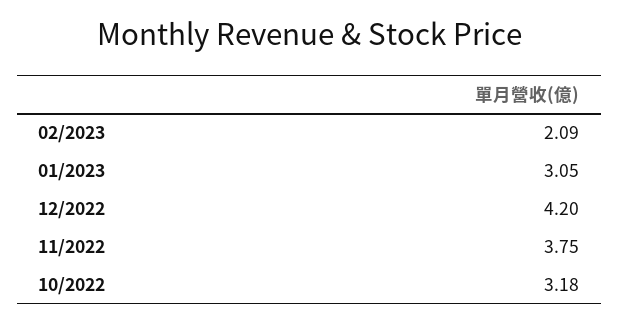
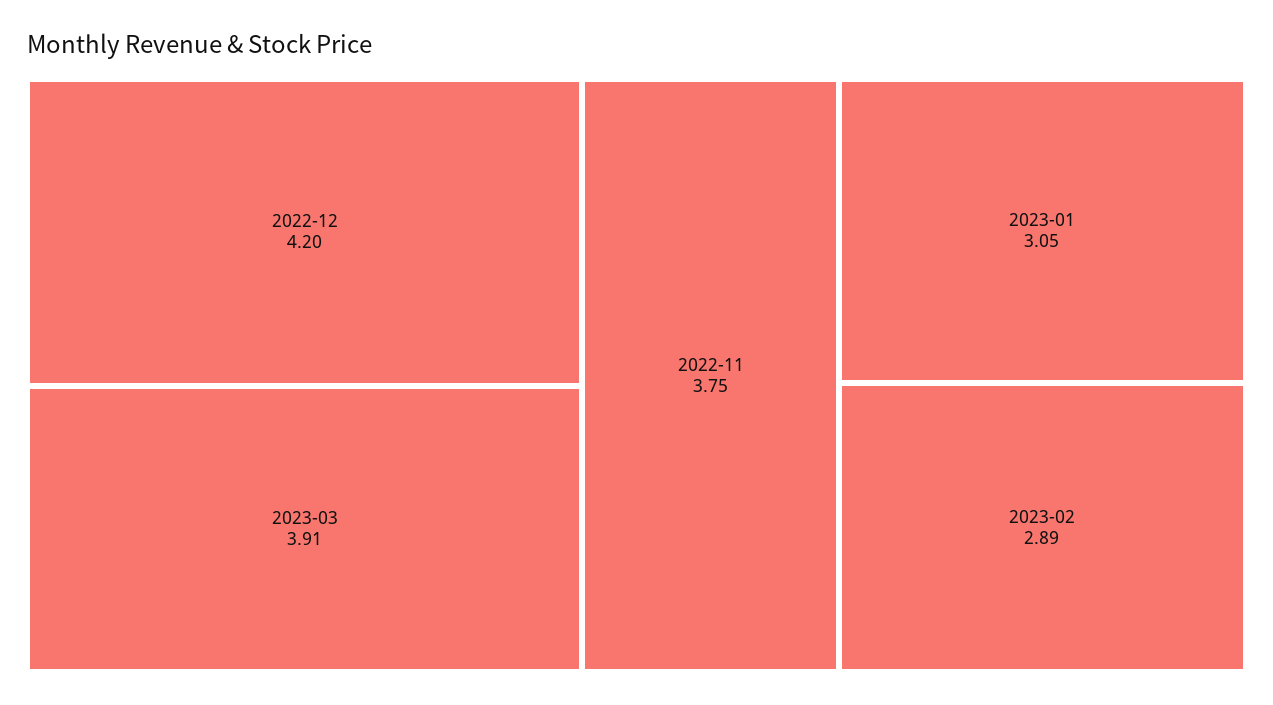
02/2023: 2.09 -> 2.89
10/2022: 3.18 -> none
2023-03: none -> 3.91

